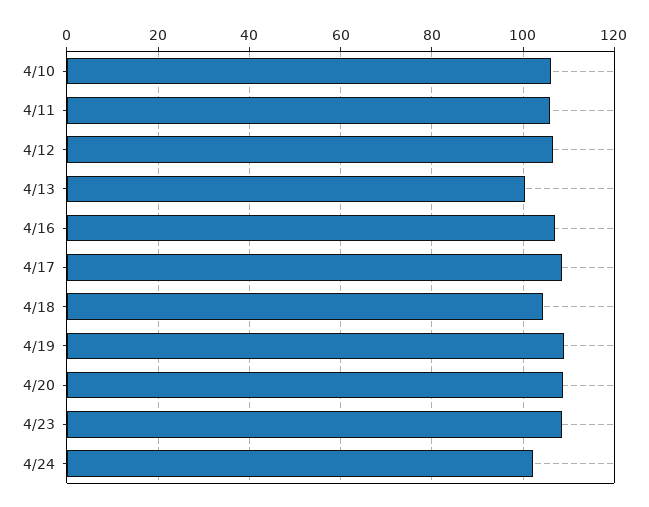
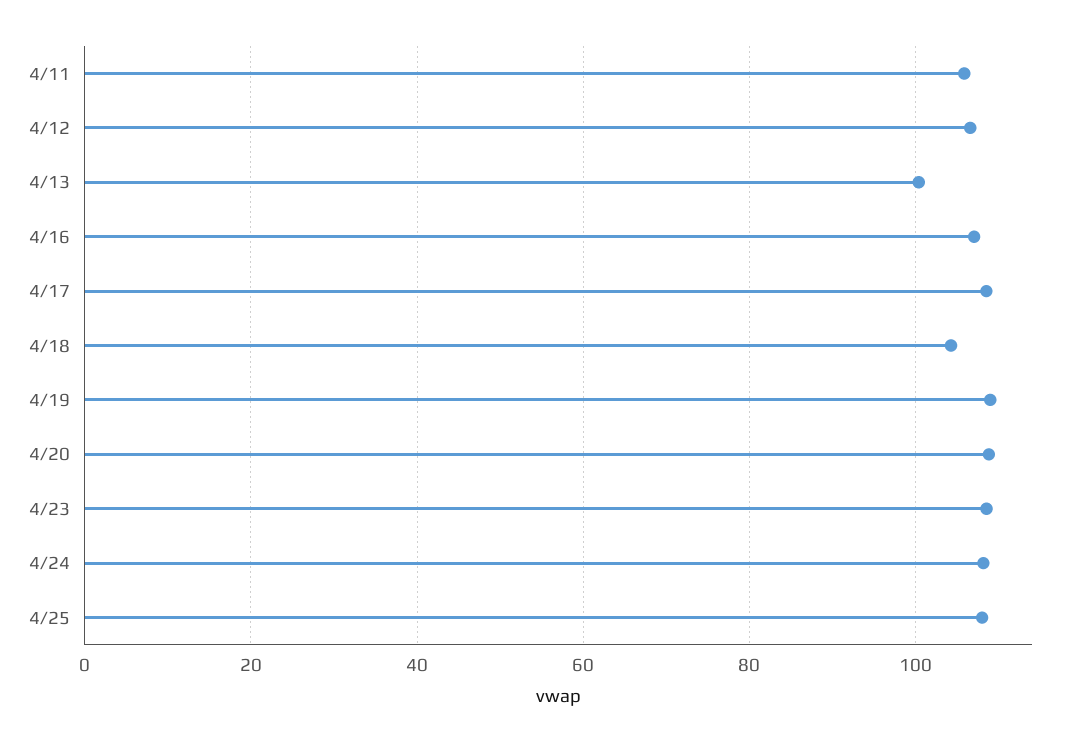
4/10: 106 -> none
4/24: 102 -> 108
4/25: none -> 108

